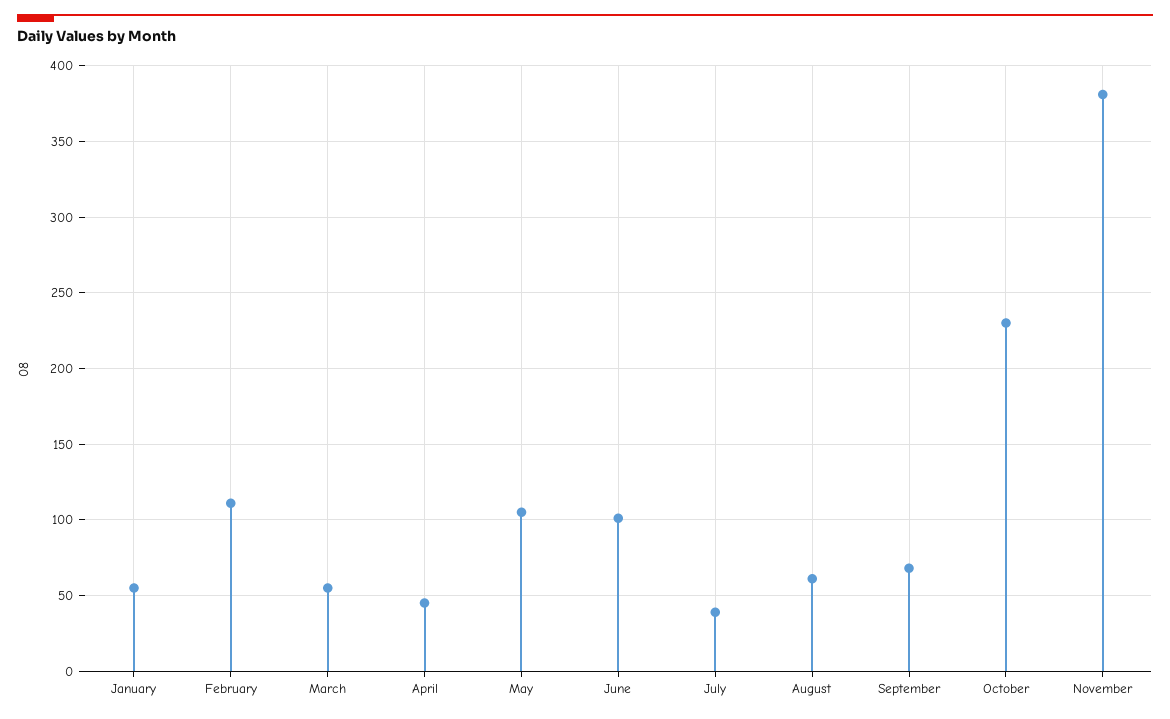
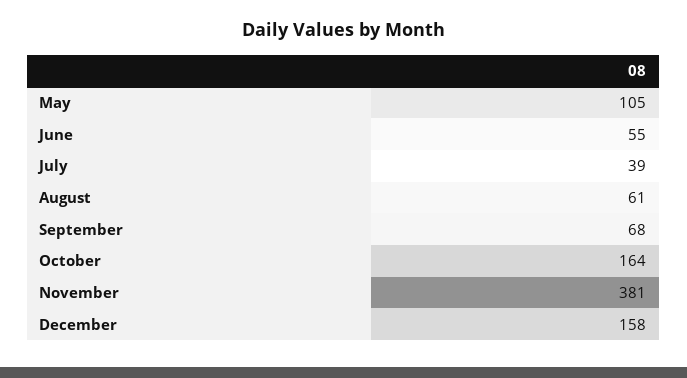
January: 55 -> none
February: 110 -> none
March: 55 -> none
April: 45 -> none
June: 100 -> 55
October: 230 -> 164
December: none -> 158

